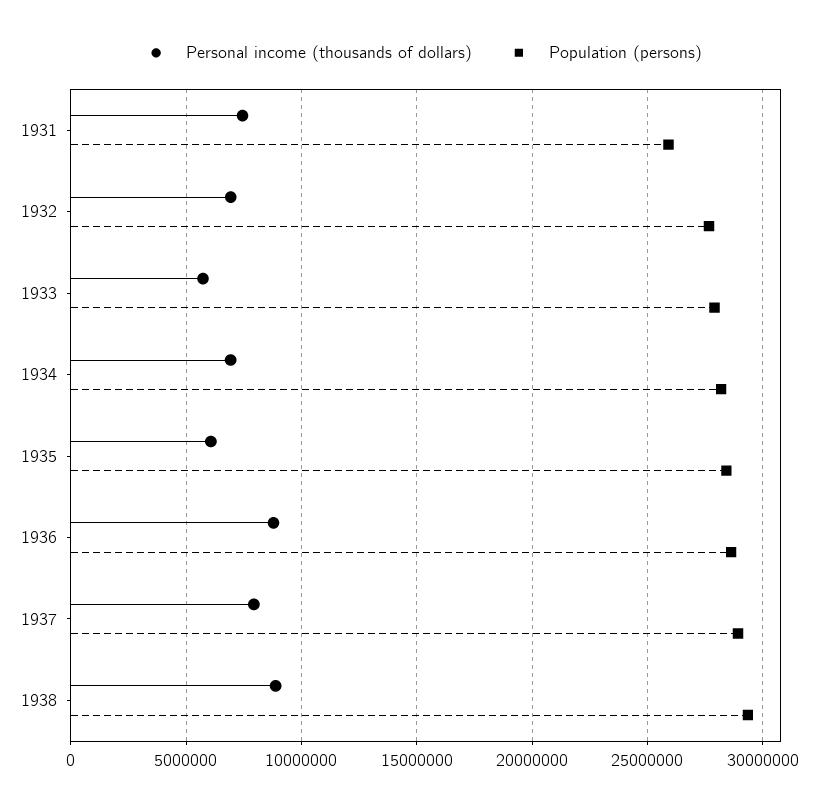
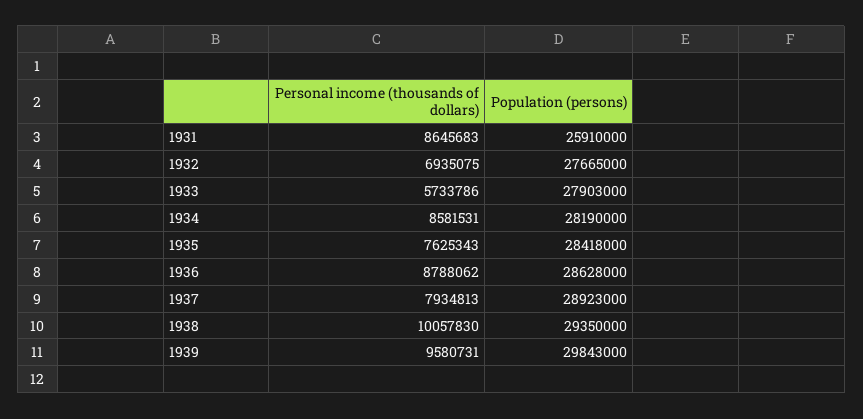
Personal income (thousands of dollars), 1931: 7500000 -> 8645683
Personal income (thousands of dollars), 1934: 7000000 -> 8581531
Personal income (thousands of dollars), 1935: 6000000 -> 7625343
Personal income (thousands of dollars), 1938: 9000000 -> 10057830
Personal income (thousands of dollars), 1939: none -> 9580731
Population (persons), 1939: none -> 29843000

